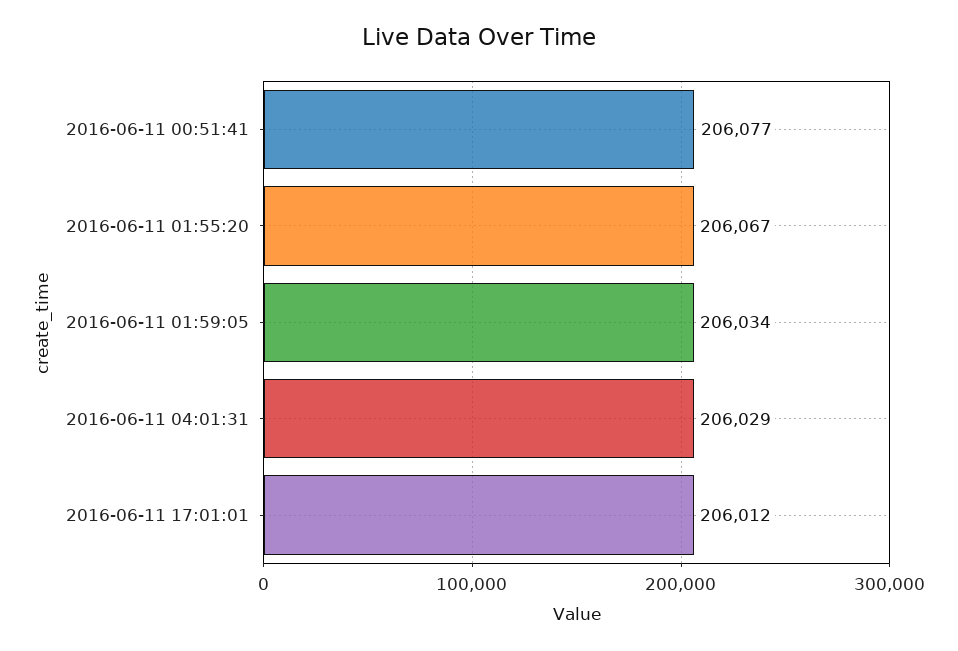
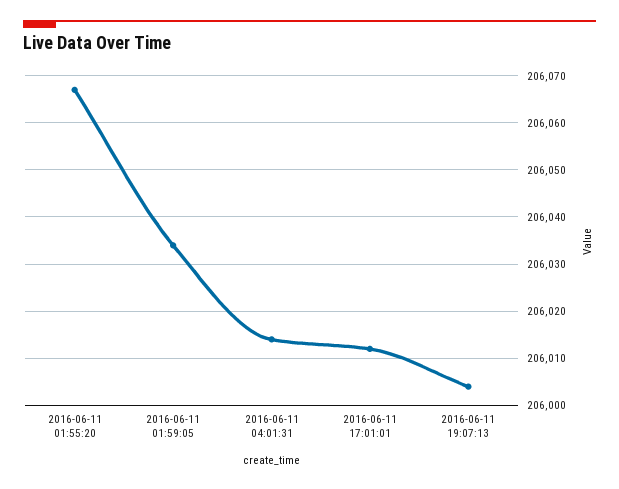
2016-06-11 00:51:41: 206077 -> none
2016-06-11 04:01:31: 206029 -> 206015
2016-06-11 19:07:13: none -> 206005

